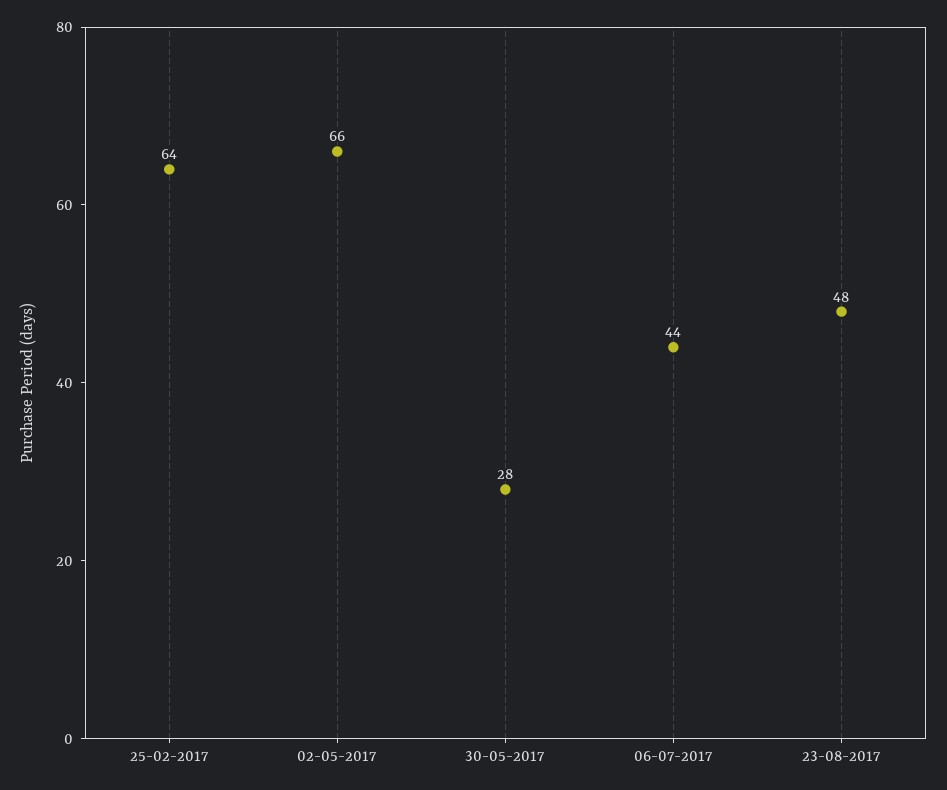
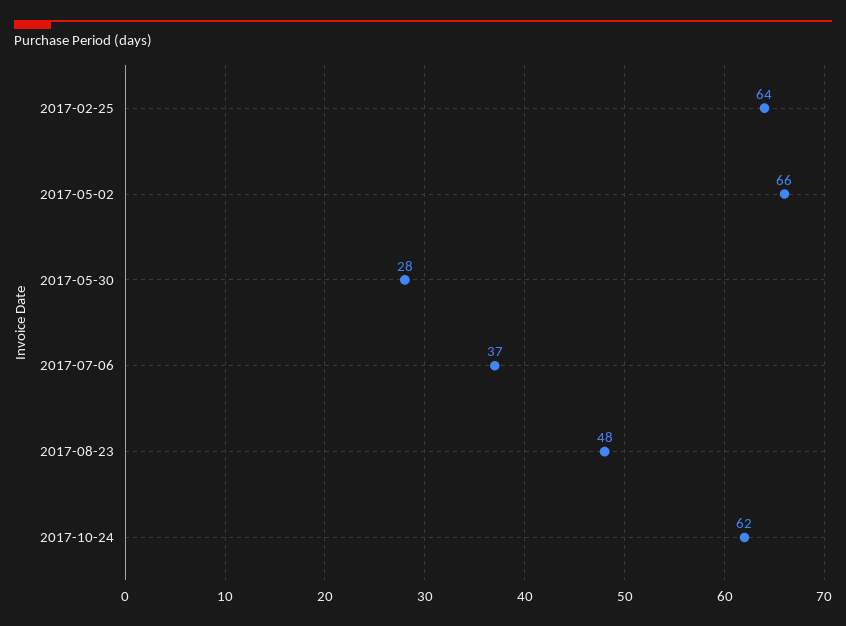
06-07-2017: 44 -> 37
2017-10-24: none -> 62

